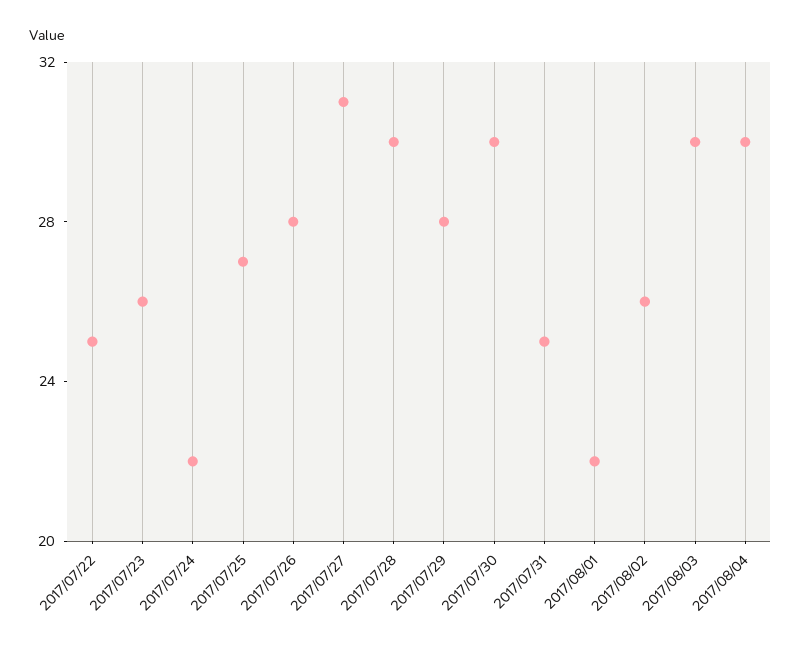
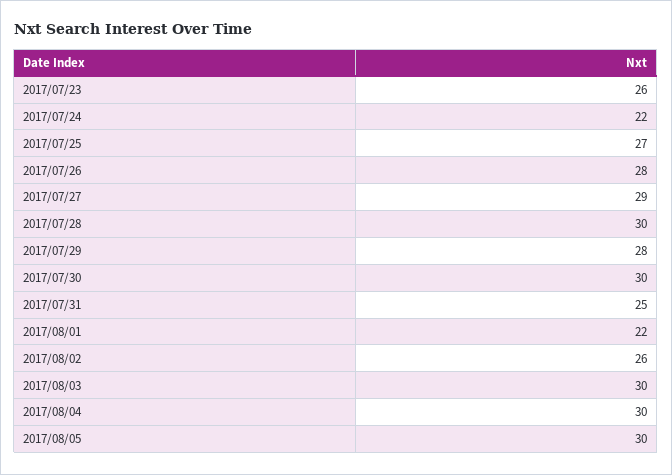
2017/07/22: 25 -> none
2017/07/27: 31 -> 29
2017/08/05: none -> 30

